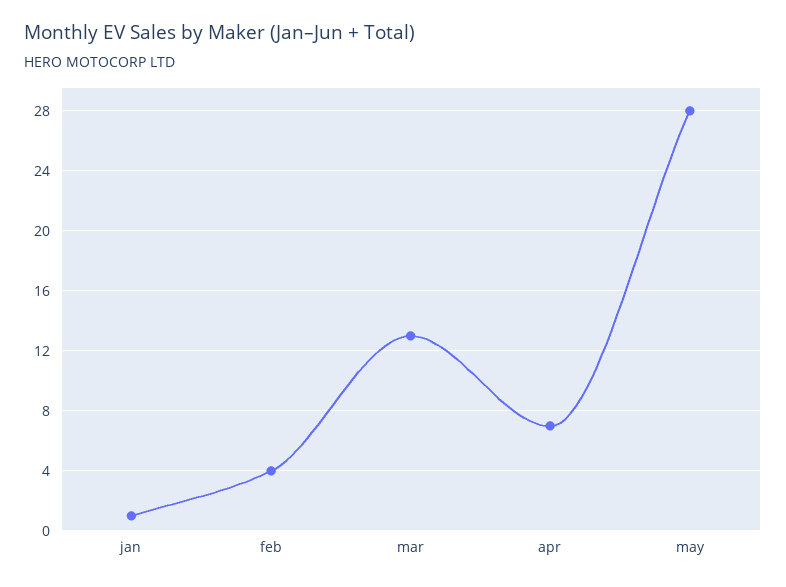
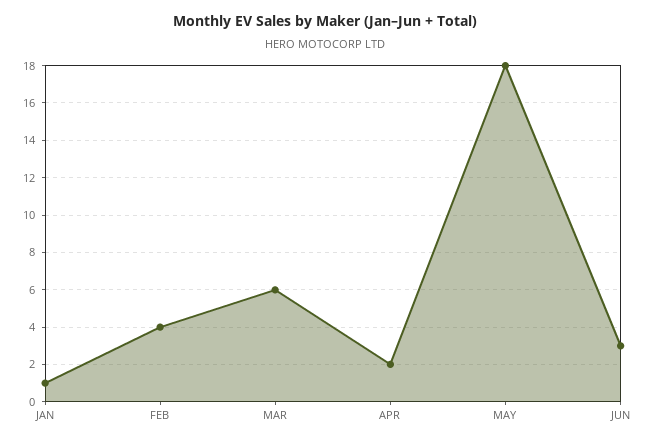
mar: 13 -> 6
apr: 7 -> 2
may: 28 -> 18
JUN: none -> 3

